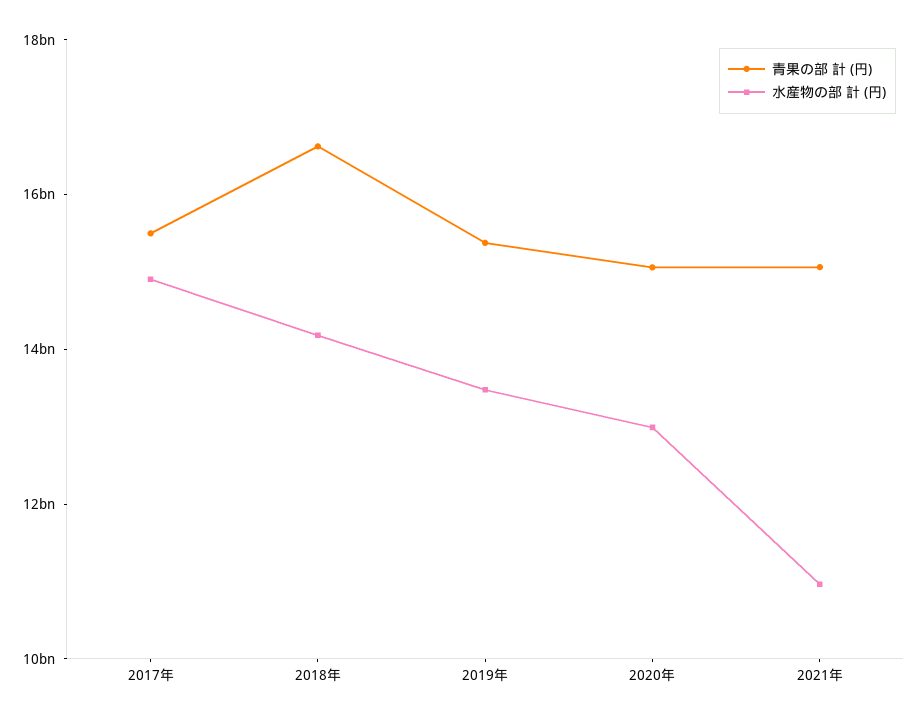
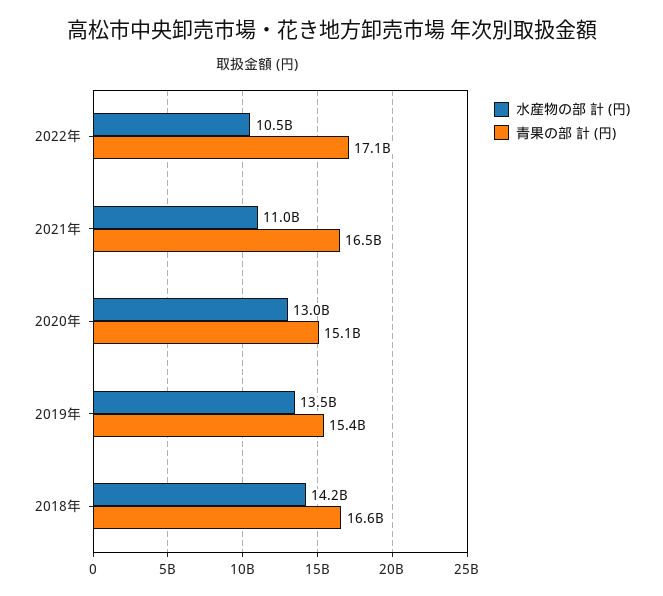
青果の部 計 (円), 2017年: 15500000000 -> none
水産物の部 計 (円), 2017年: 15000000000 -> none
青果の部 計 (円), 2021年: 15000000000 -> 16500000000
水産物の部 計 (円), 2022年: none -> 10500000000
青果の部 計 (円), 2022年: none -> 17100000000

